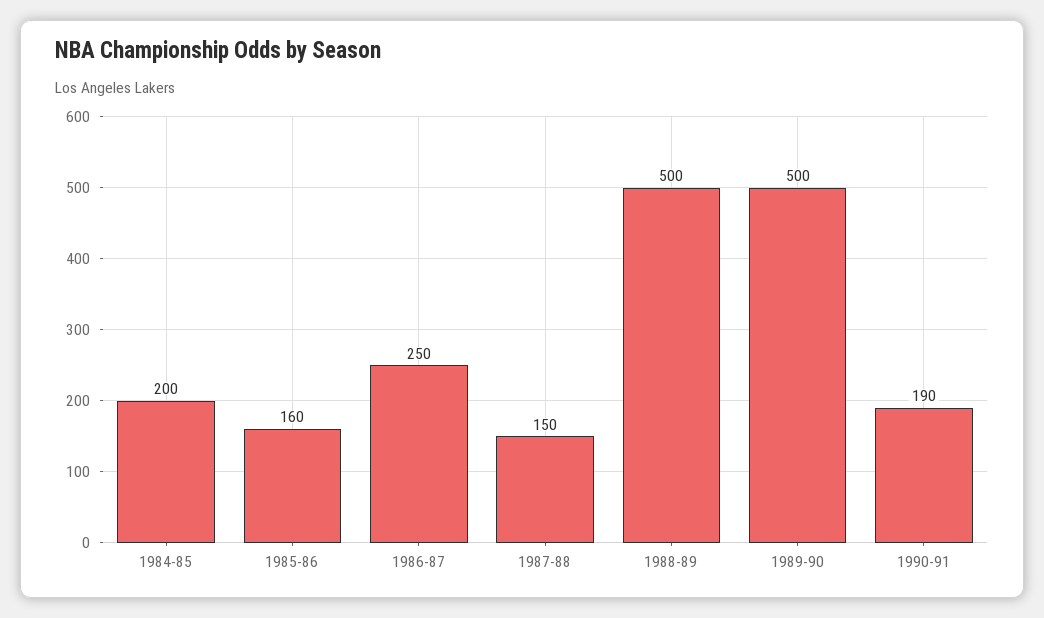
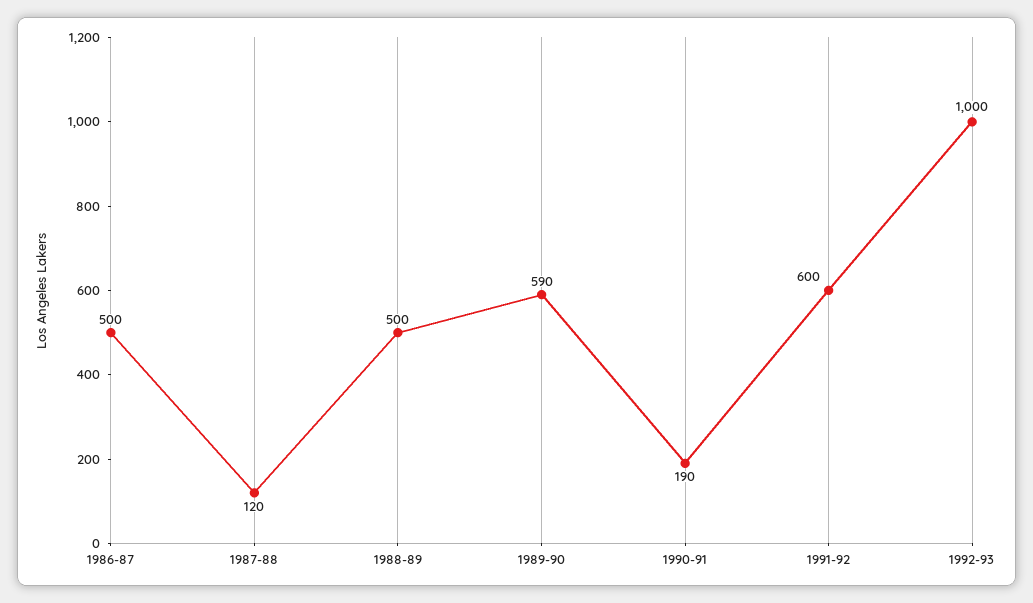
1984-85: 200 -> none
1985-86: 160 -> none
1986-87: 250 -> 500
1987-88: 150 -> 120
1989-90: 500 -> 590
1991-92: none -> 600
1992-93: none -> 1000

